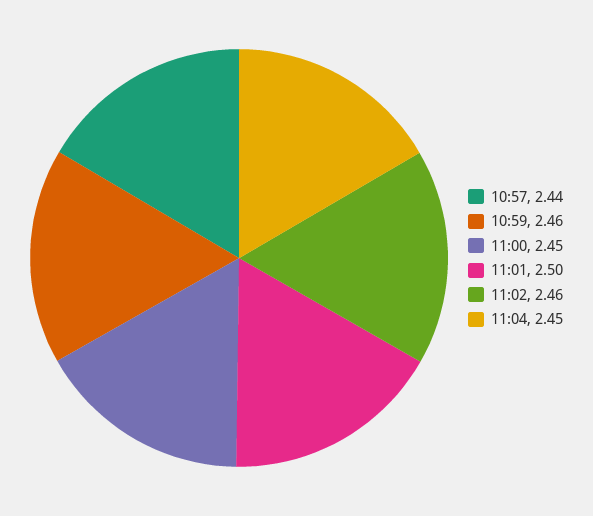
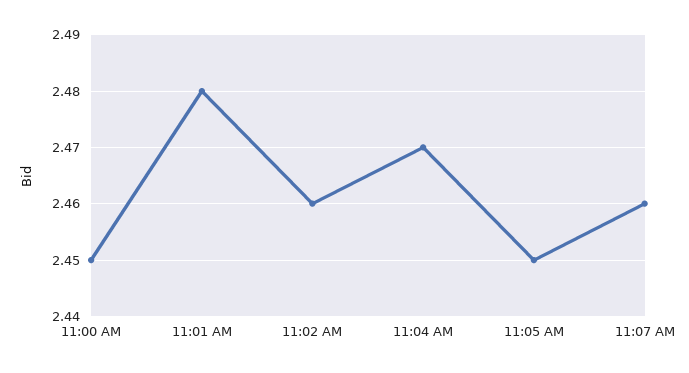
10:57: 2.44 -> none
10:59: 2.46 -> none
11:01: 2.5 -> 2.48
11:04: 2.45 -> 2.47
11:05 AM: none -> 2.45
11:07 AM: none -> 2.46

